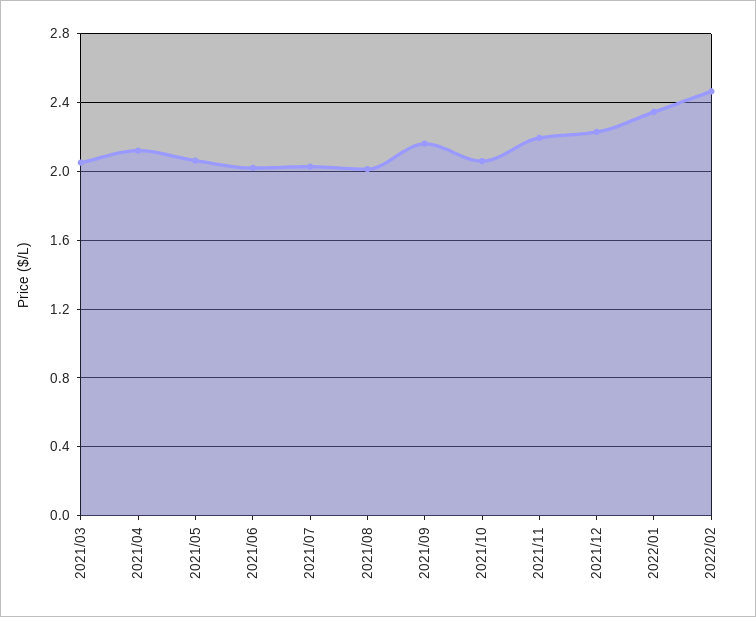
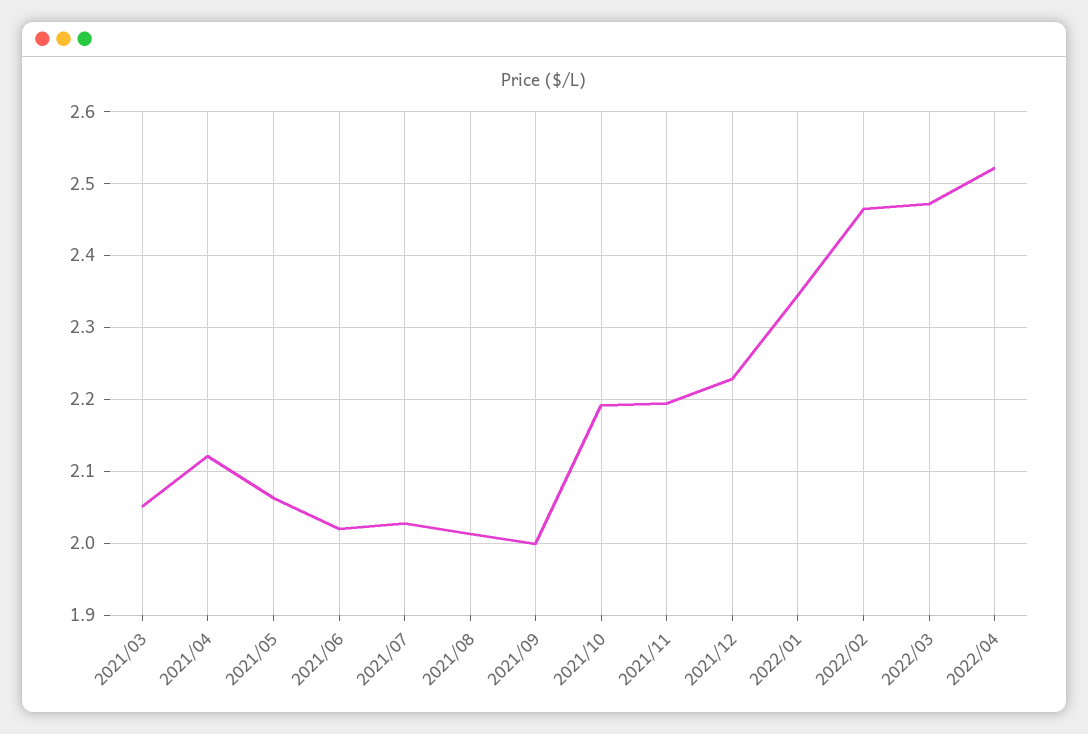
2021/09: 2.15 -> 2
2021/10: 2.05 -> 2.19
2022/03: none -> 2.47
2022/04: none -> 2.52

